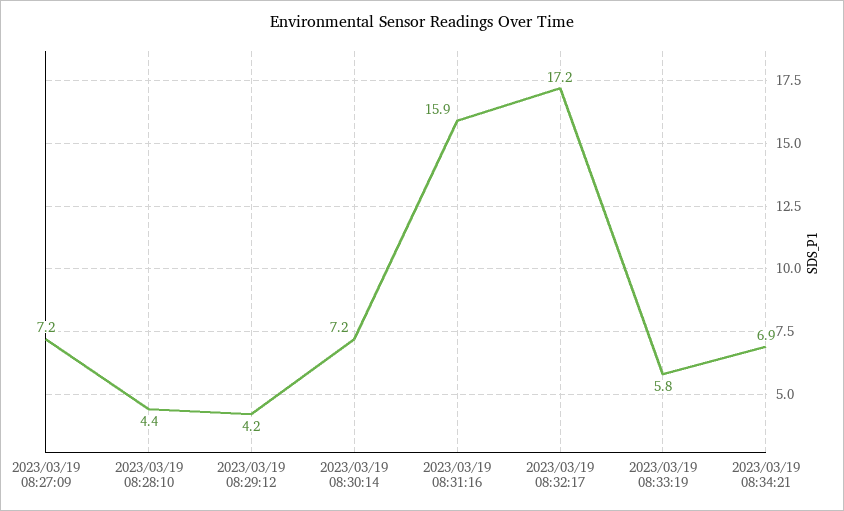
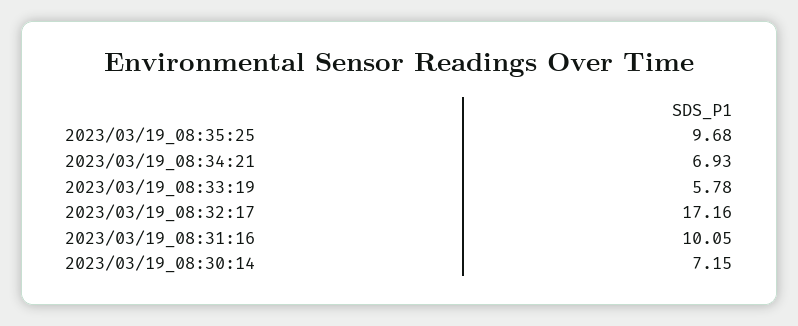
2023/03/19 08:27:09: 7.2 -> none
2023/03/19 08:28:10: 4.4 -> none
2023/03/19 08:29:12: 4.2 -> none
2023/03/19 08:31:16: 15.9 -> 10.05
2023/03/19_08:35:25: none -> 9.68

